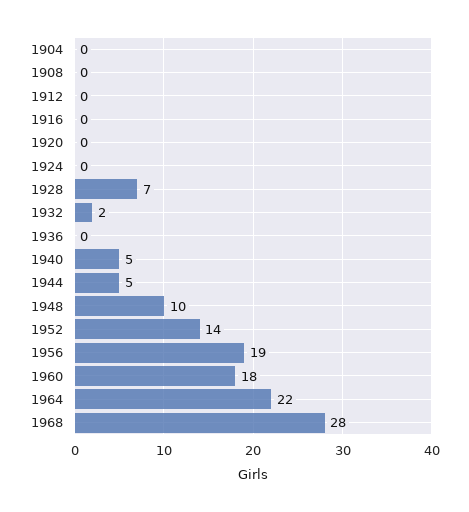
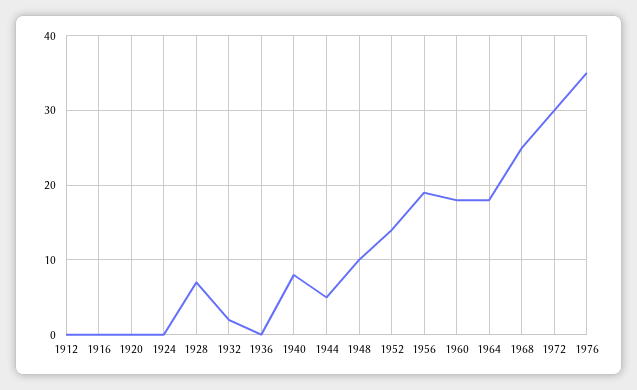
1904: 0 -> none
1908: 0 -> none
1940: 5 -> 8
1964: 22 -> 18
1968: 28 -> 25
1972: none -> 30
1976: none -> 35

